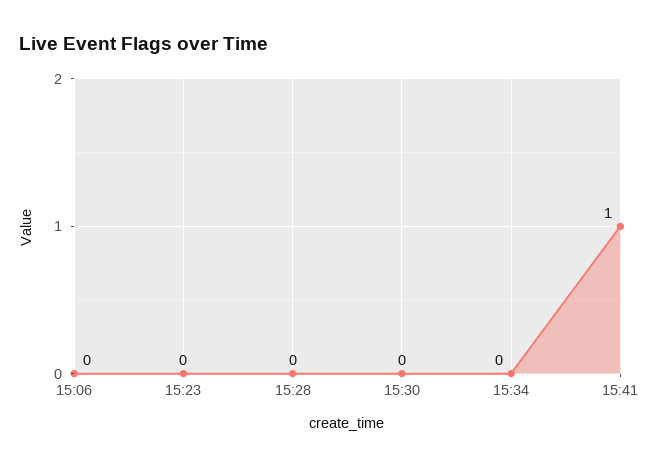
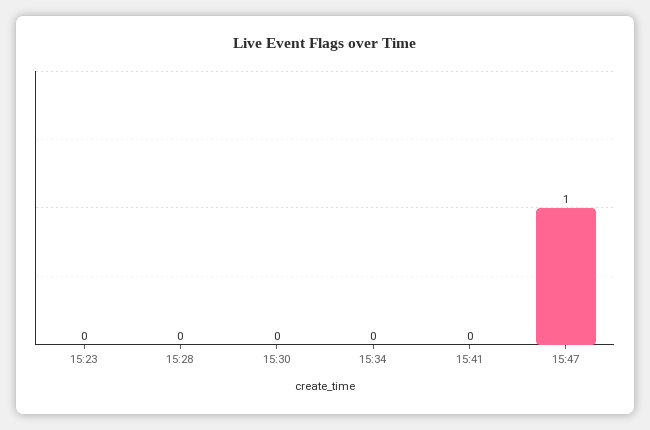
15:06: 0 -> none
15:41: 1 -> 0
15:47: none -> 1

